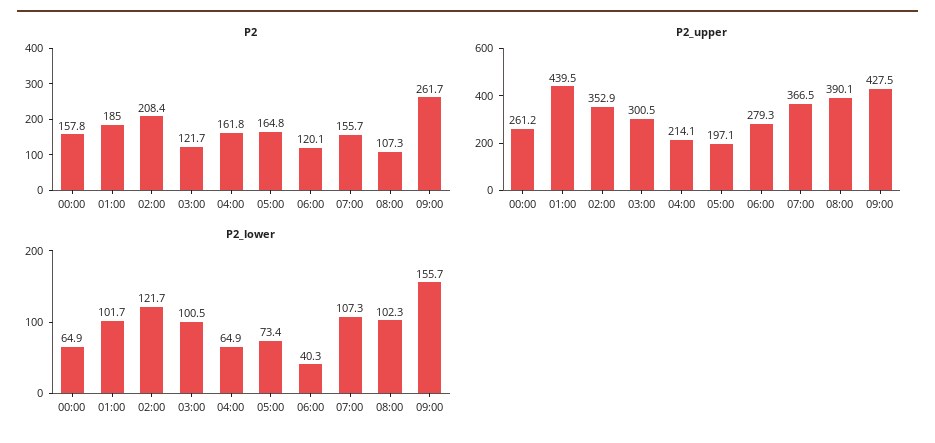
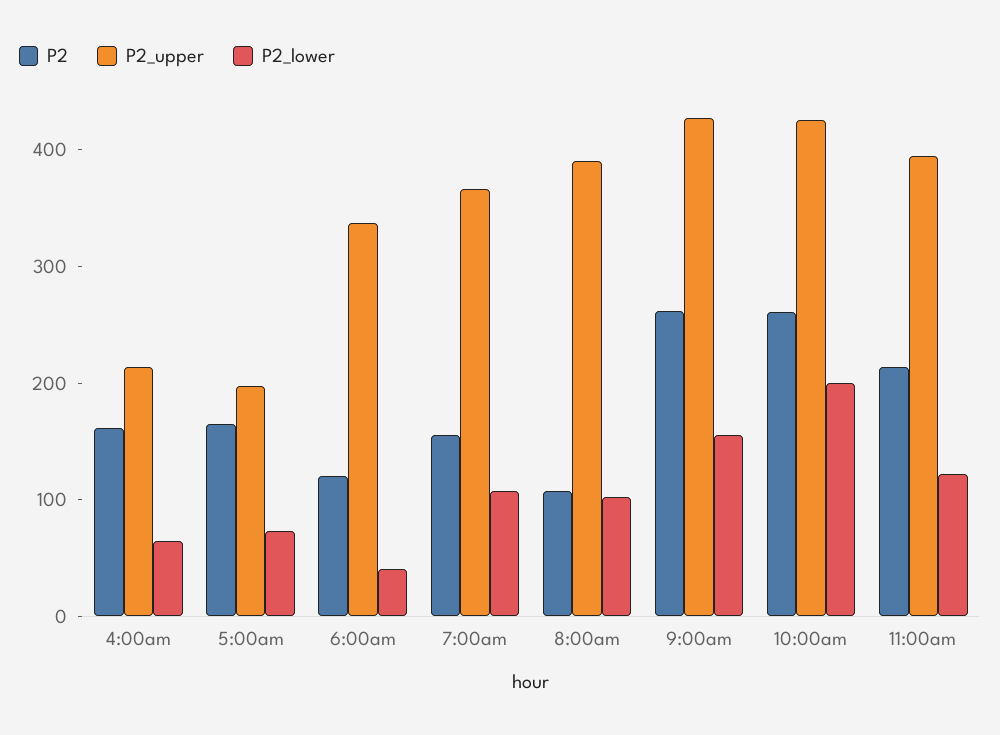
P2, 00:00: 157.8 -> none
P2, 01:00: 185 -> none
P2, 02:00: 208.4 -> none
P2, 03:00: 121.7 -> none
P2_upper, 00:00: 261.2 -> none
P2_upper, 01:00: 439.5 -> none
P2_upper, 02:00: 352.9 -> none
P2_upper, 03:00: 300.5 -> none
P2_upper, 06:00: 279.3 -> 340
P2_lower, 00:00: 64.9 -> none
P2_lower, 01:00: 101.7 -> none
P2_lower, 02:00: 121.7 -> none
P2_lower, 03:00: 100.5 -> none
P2, 10:00am: none -> 260
P2_upper, 10:00am: none -> 420
P2_lower, 10:00am: none -> 200
P2, 11:00am: none -> 220
P2_upper, 11:00am: none -> 400
P2_lower, 11:00am: none -> 120

